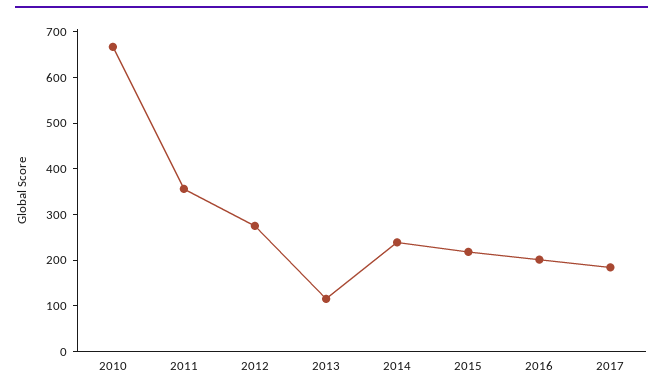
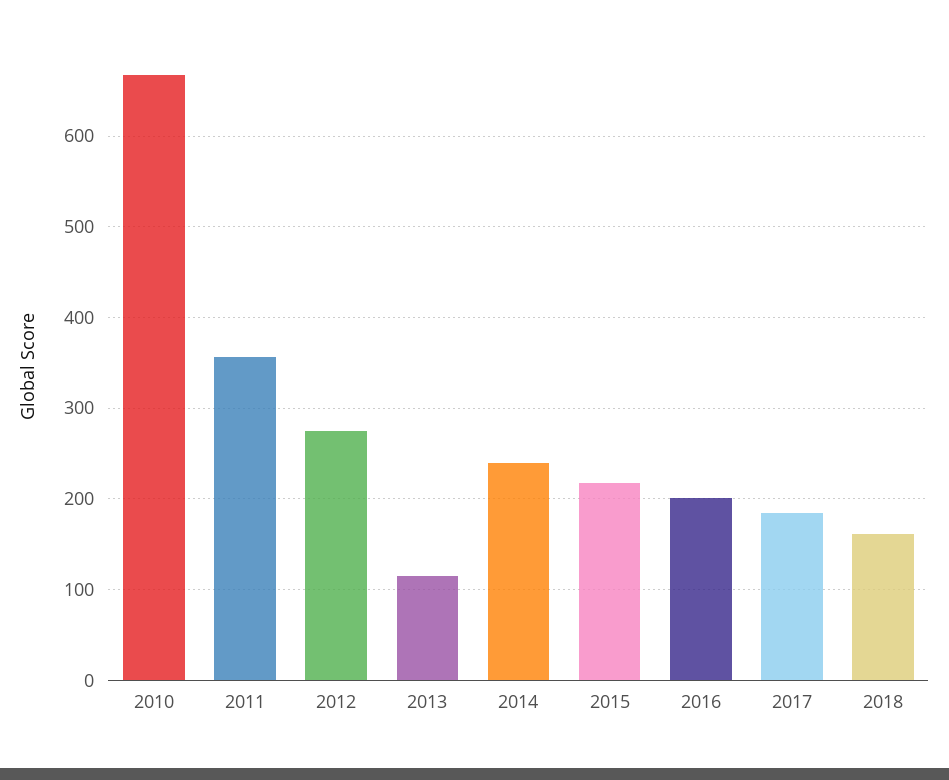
2018: none -> 160

